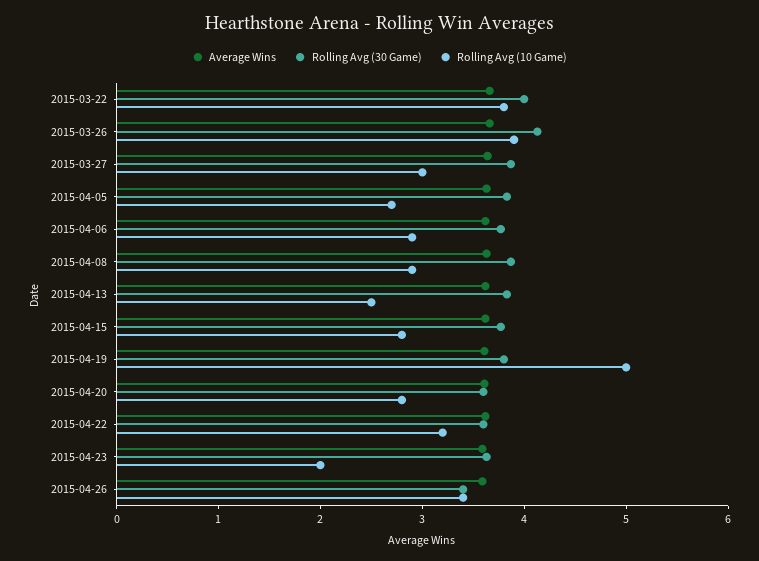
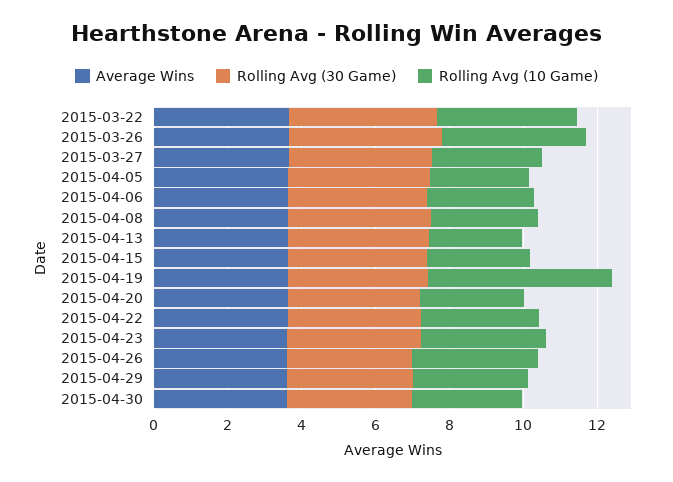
Rolling Avg (10 Game), 2015-04-23: 2 -> 3.5
Average Wins, 2015-04-29: none -> 3.5
Rolling Avg (30 Game), 2015-04-29: none -> 3.5
Rolling Avg (10 Game), 2015-04-29: none -> 3
Average Wins, 2015-04-30: none -> 3.5
Rolling Avg (30 Game), 2015-04-30: none -> 3.5
Rolling Avg (10 Game), 2015-04-30: none -> 3

